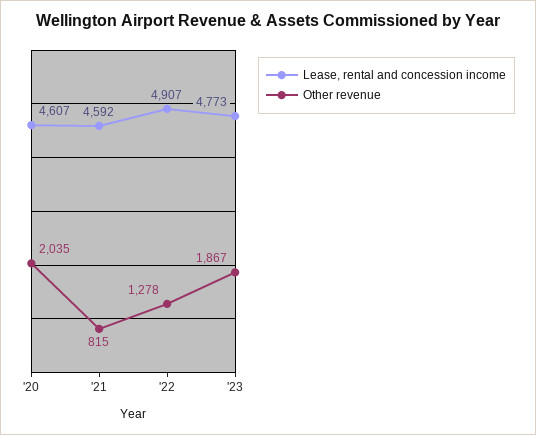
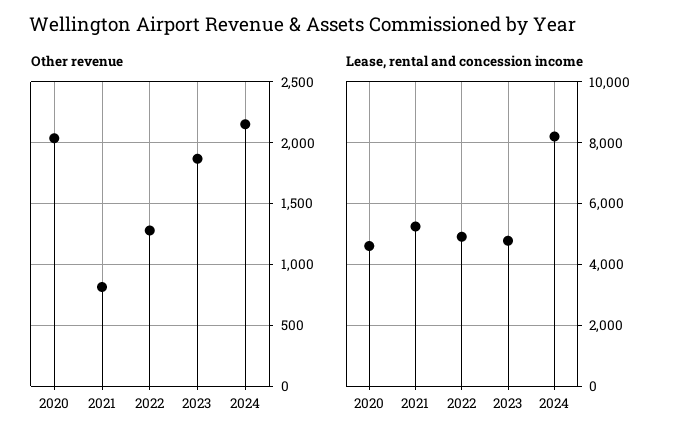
Lease, rental and concession income, '21: 4592 -> 5200
Other revenue, 2024: none -> 2150
Lease, rental and concession income, 2024: none -> 8200

